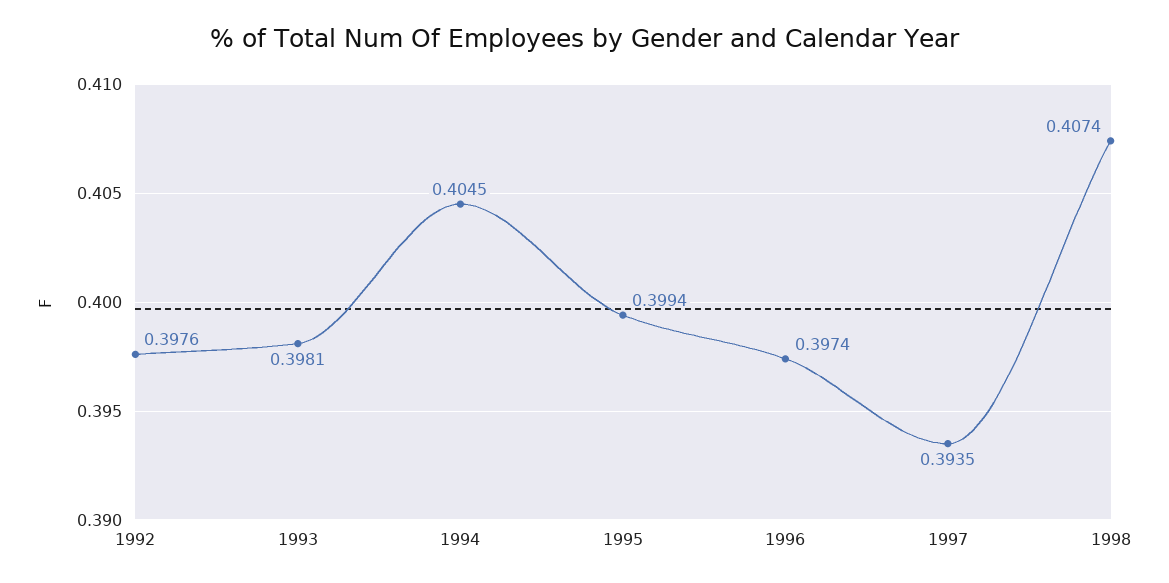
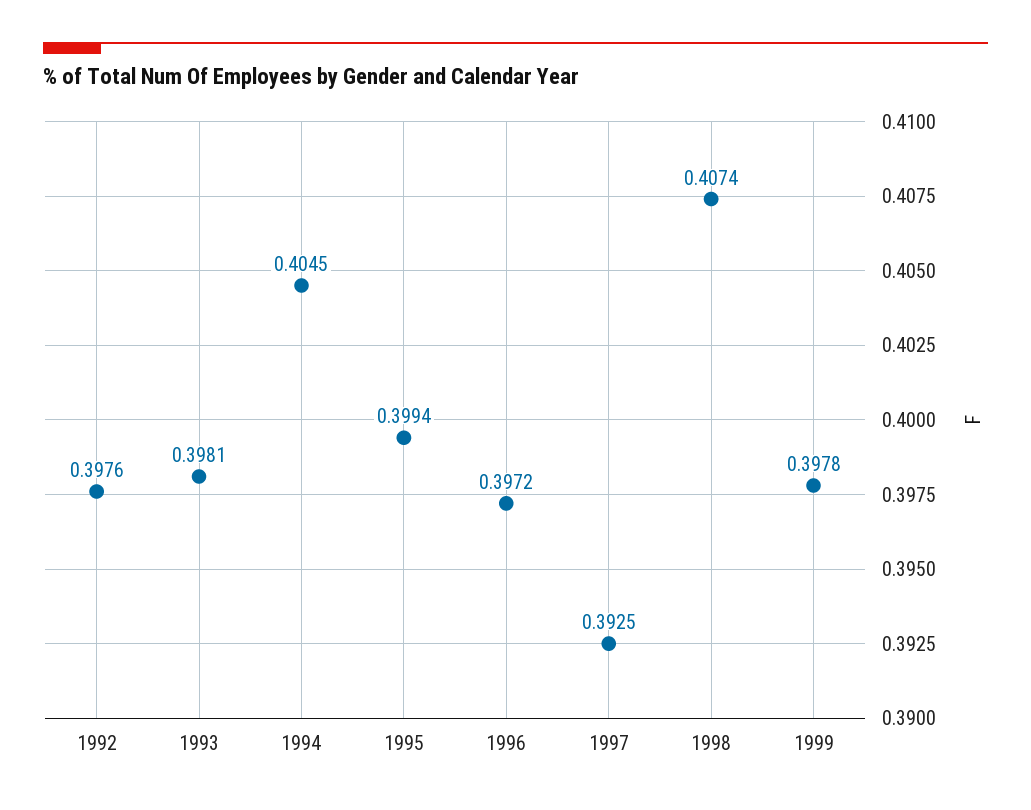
1996: 0.3974 -> 0.3972
1997: 0.3935 -> 0.3925
1999: none -> 0.3978

